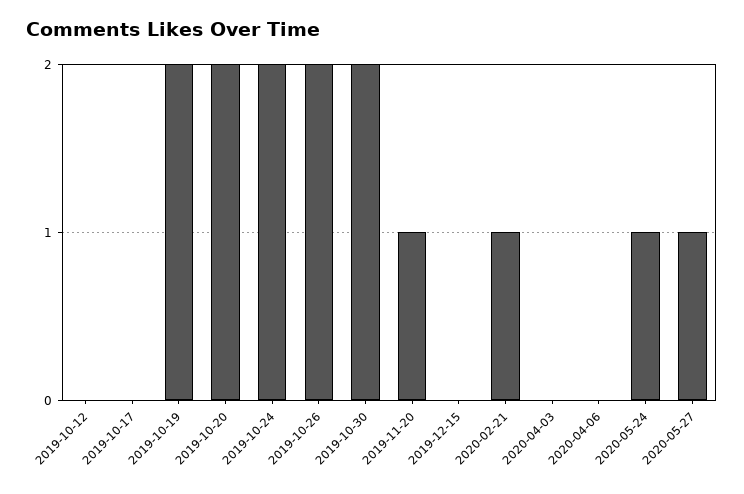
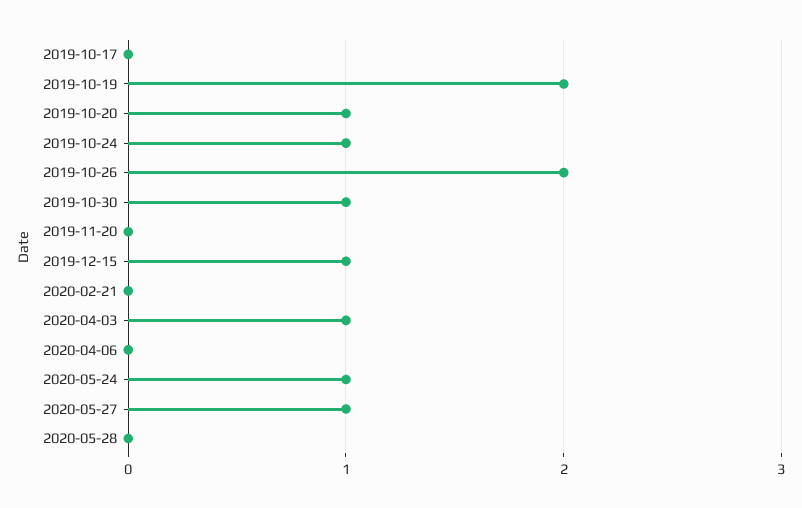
2019-10-12: 0 -> none
2019-10-20: 2 -> 1
2019-10-24: 2 -> 1
2019-10-30: 2 -> 1
2019-11-20: 1 -> 0
2019-12-15: 0 -> 1
2020-02-21: 1 -> 0
2020-04-03: 0 -> 1
2020-05-28: none -> 0

